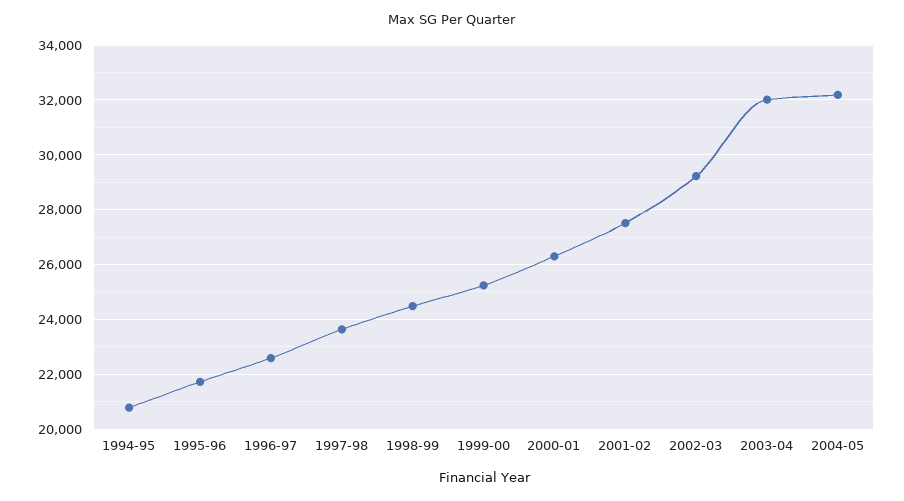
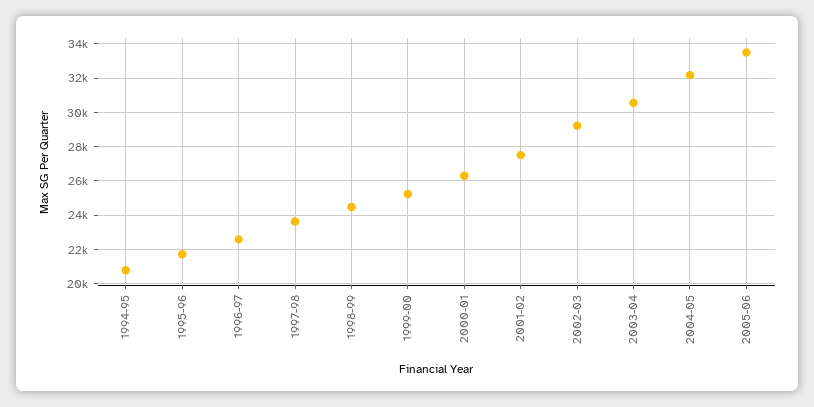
2003-04: 32000 -> 30500
2005-06: none -> 33500

